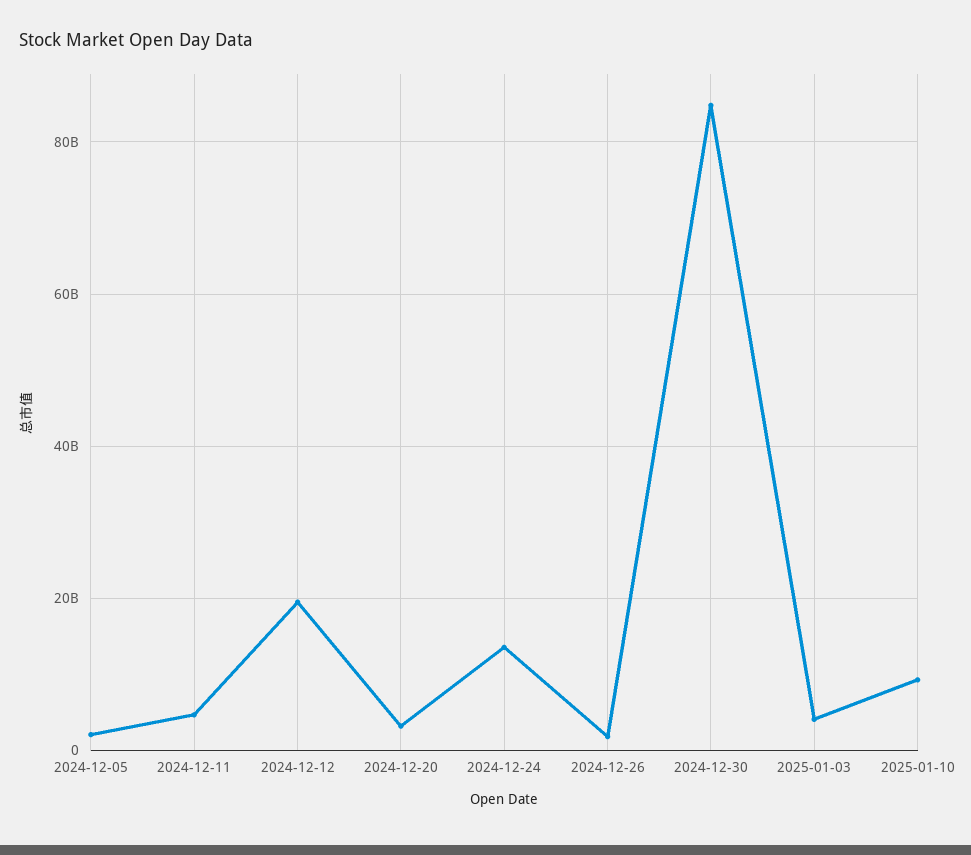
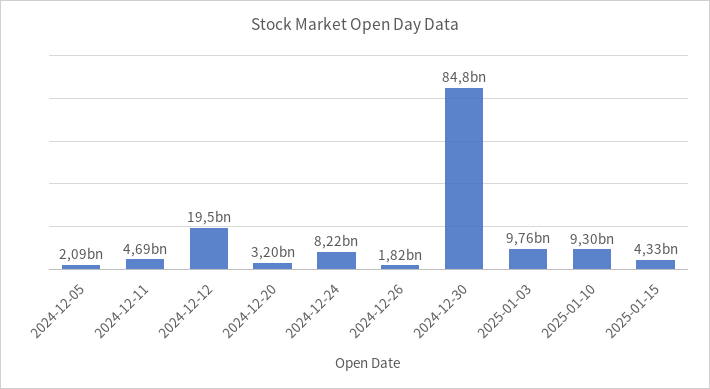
2024-12-24: 14000000000 -> 8220000000
2025-01-03: 4000000000 -> 9760000000
2025-01-15: none -> 4330000000

